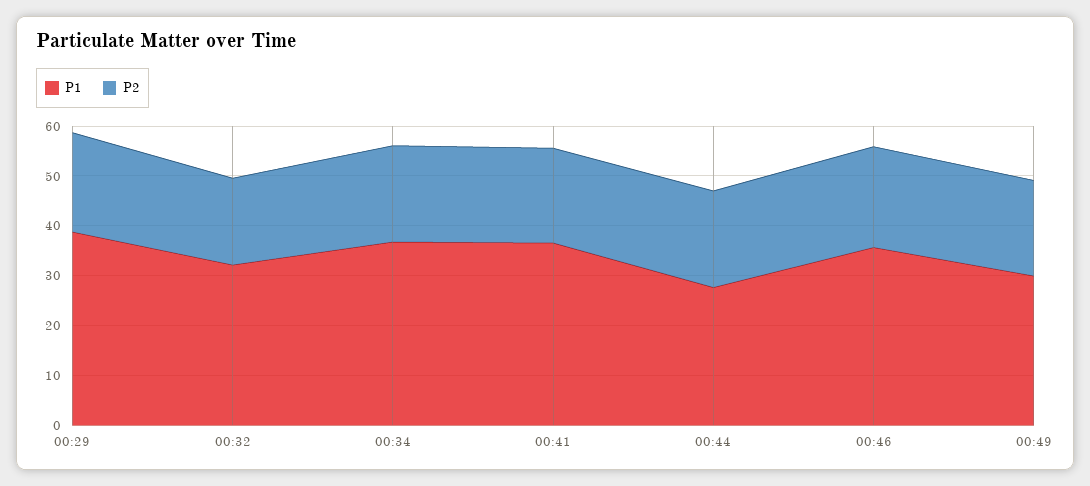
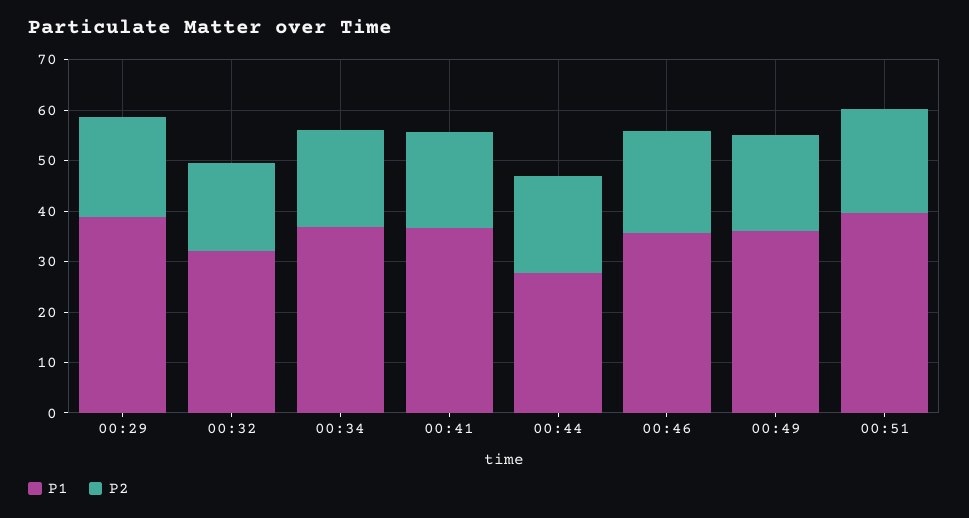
P1, 00:49: 30 -> 36
P1, 00:51: none -> 40
P2, 00:51: none -> 20

